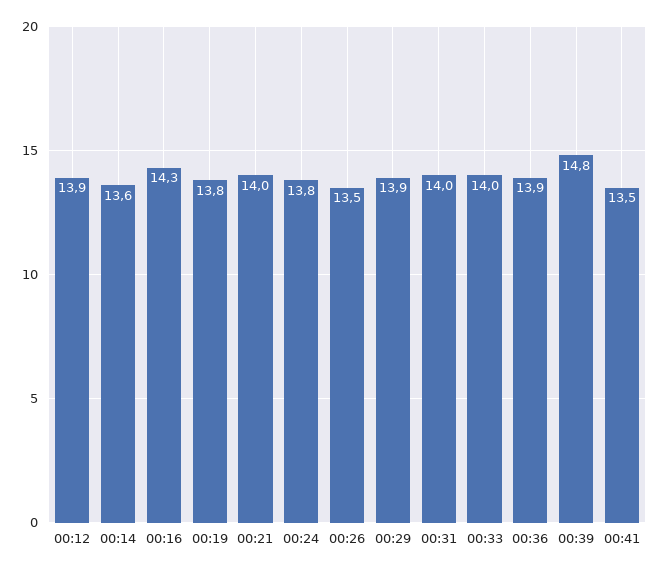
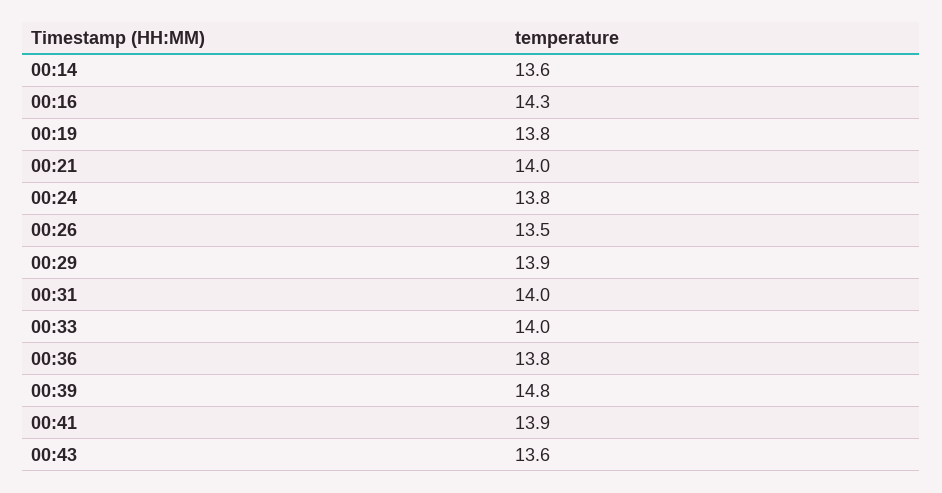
00:12: 13.9 -> none
00:36: 13.9 -> 13.8
00:41: 13.5 -> 13.9
00:43: none -> 13.6

